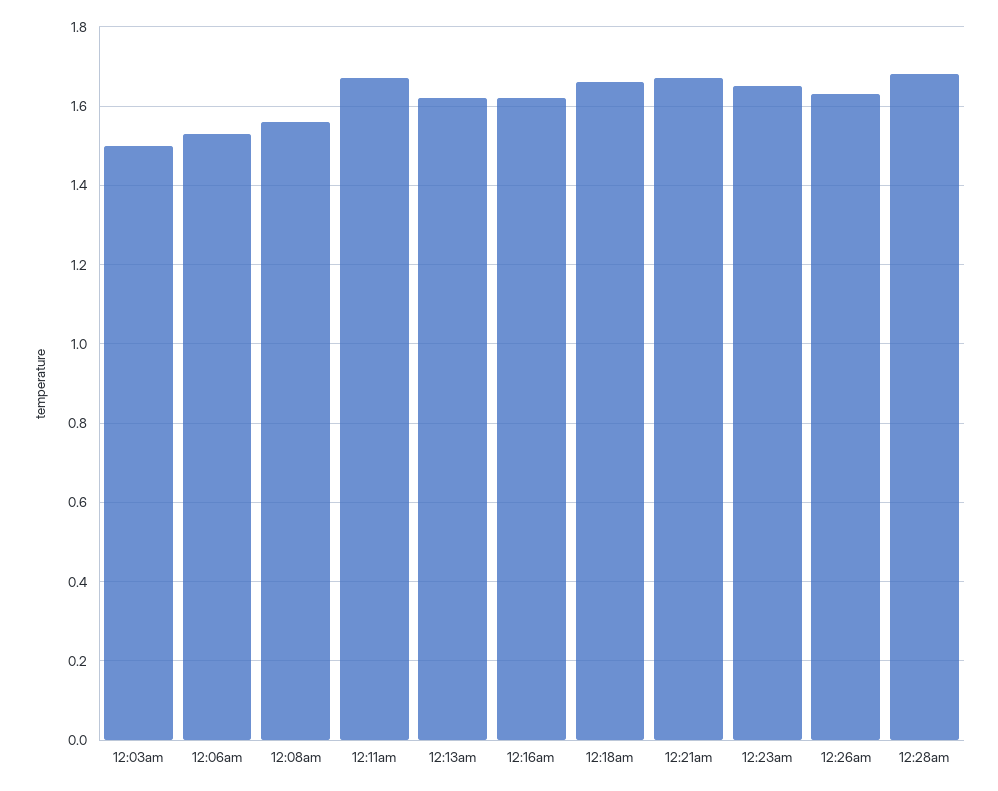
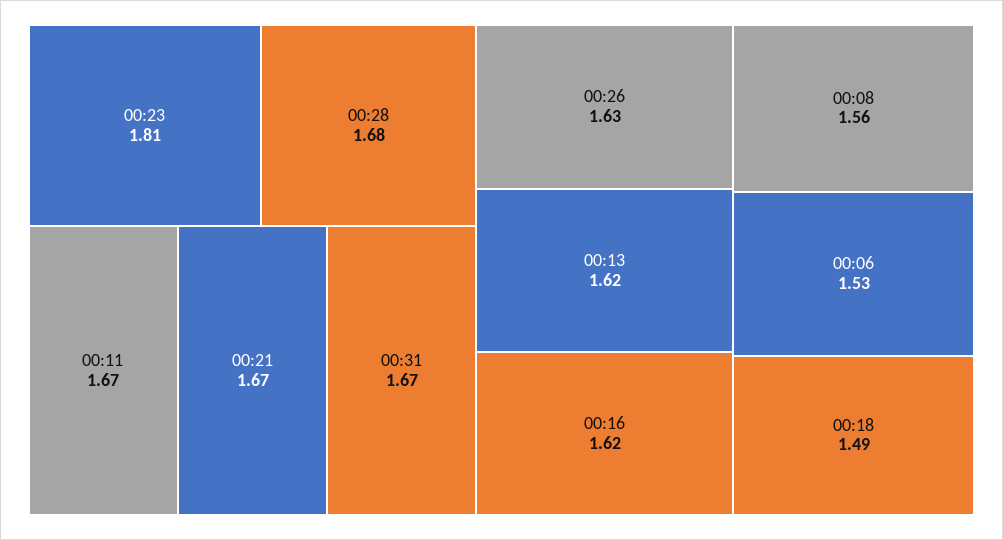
12:03am: 1.5 -> none
12:18am: 1.65 -> 1.49
12:23am: 1.65 -> 1.81
00:31: none -> 1.67

